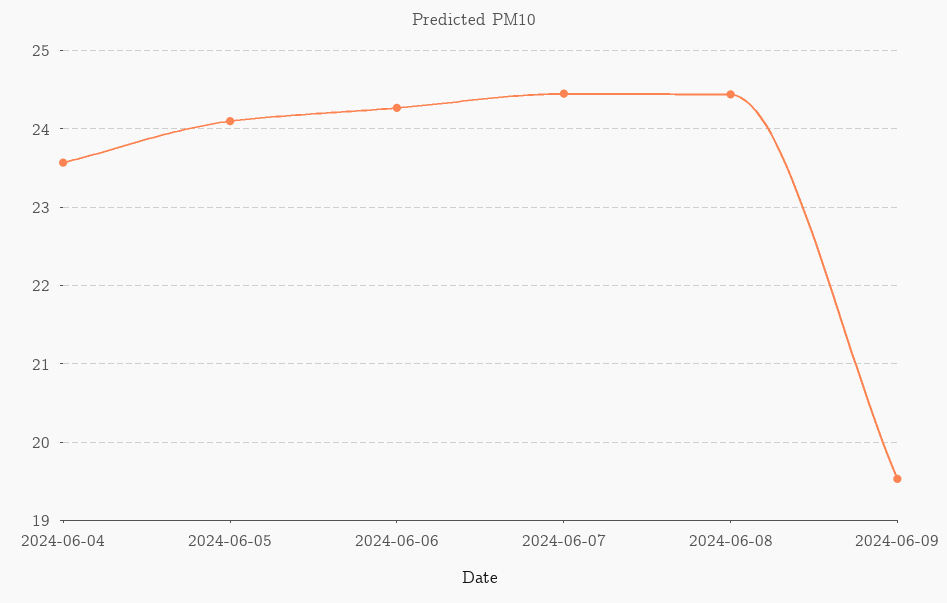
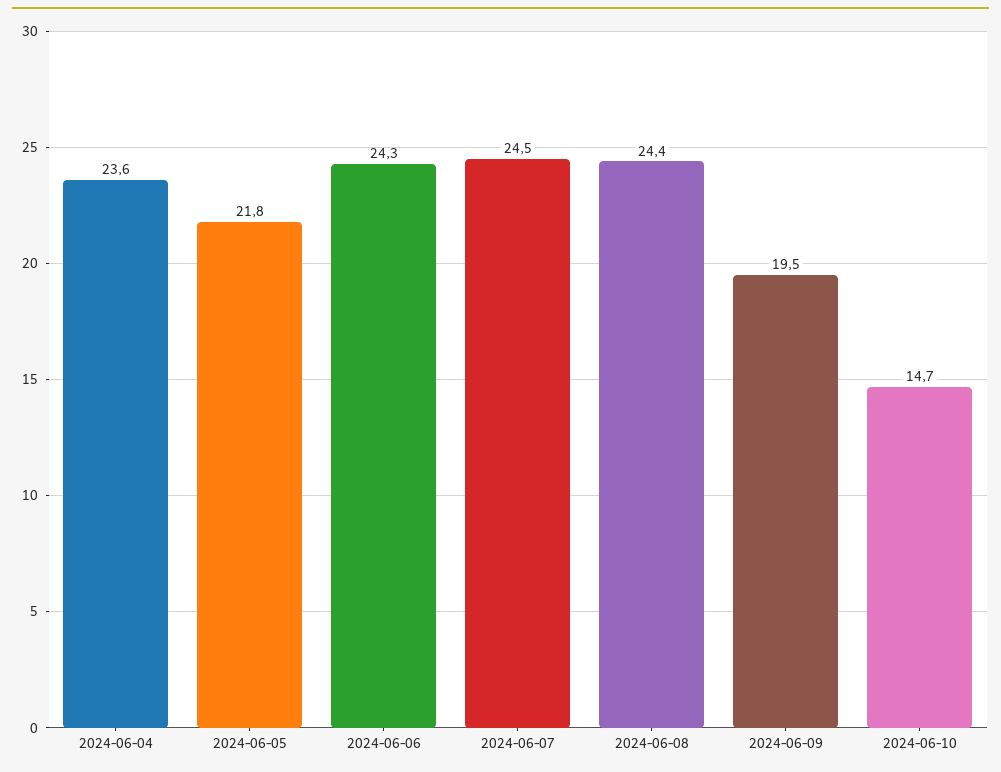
2024-06-05: 24.1 -> 21.8
2024-06-10: none -> 14.7

